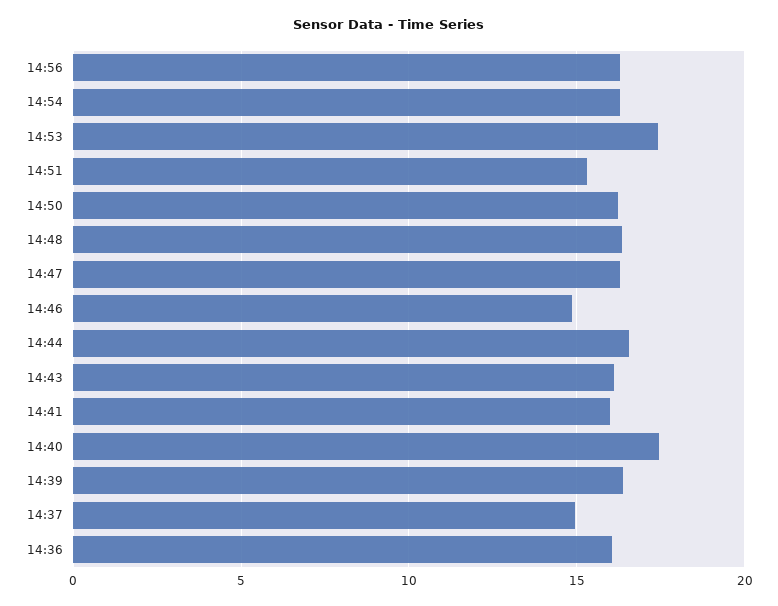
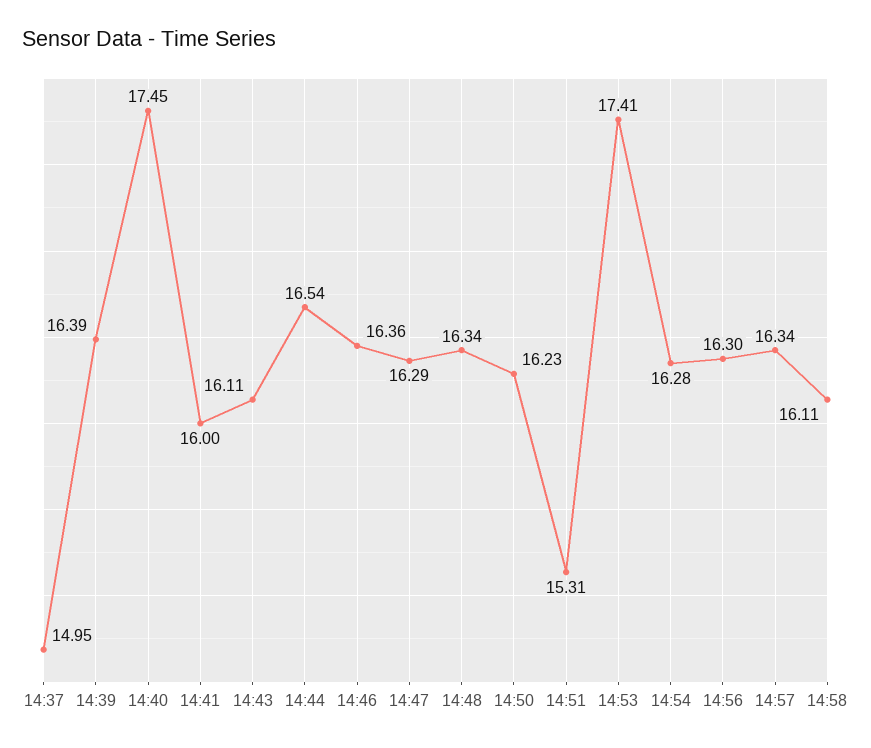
14:46: 15 -> 16.36
14:36: 16 -> none
14:57: none -> 16.34
14:58: none -> 16.11

